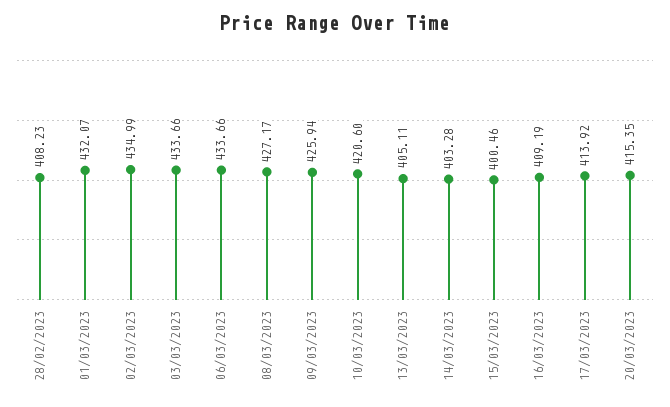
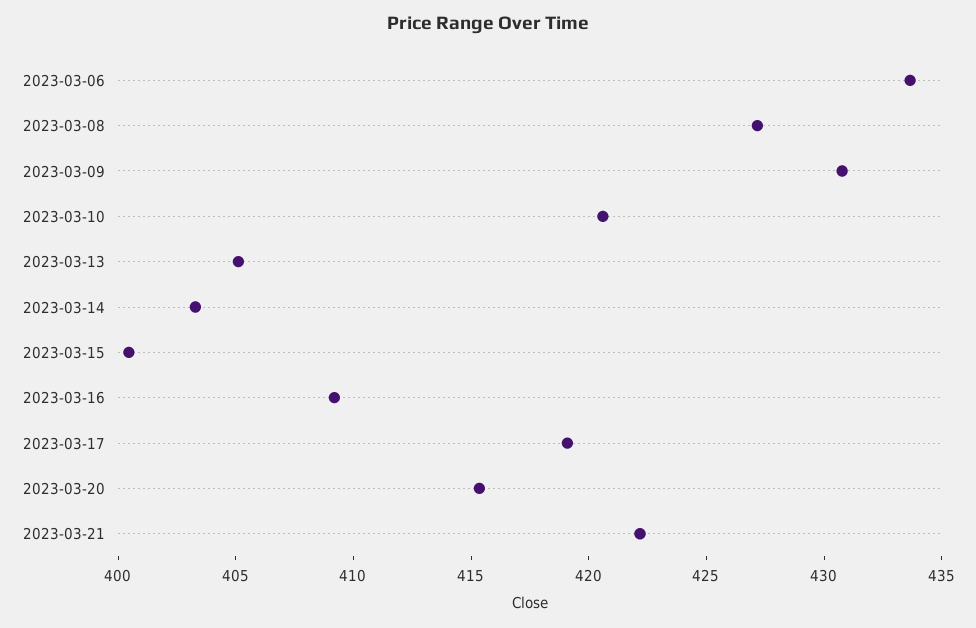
28/02/2023: 408.23 -> none
01/03/2023: 432.07 -> none
02/03/2023: 434.99 -> none
03/03/2023: 433.66 -> none
09/03/2023: 425.94 -> 431
17/03/2023: 413.92 -> 419
2023-03-21: none -> 422

